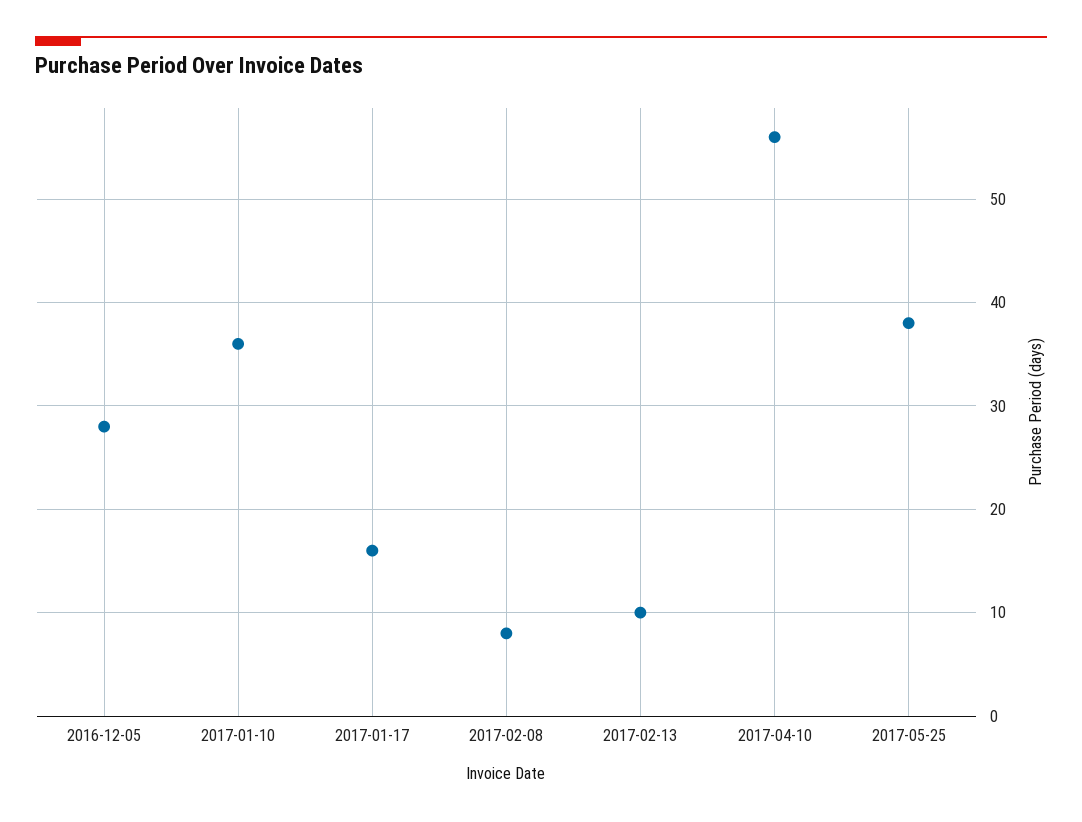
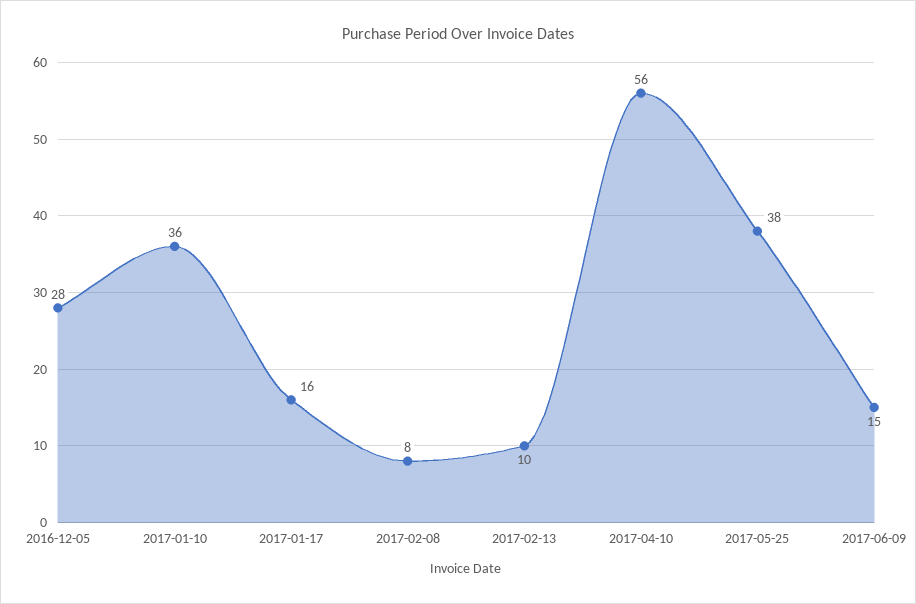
2017-06-09: none -> 15

